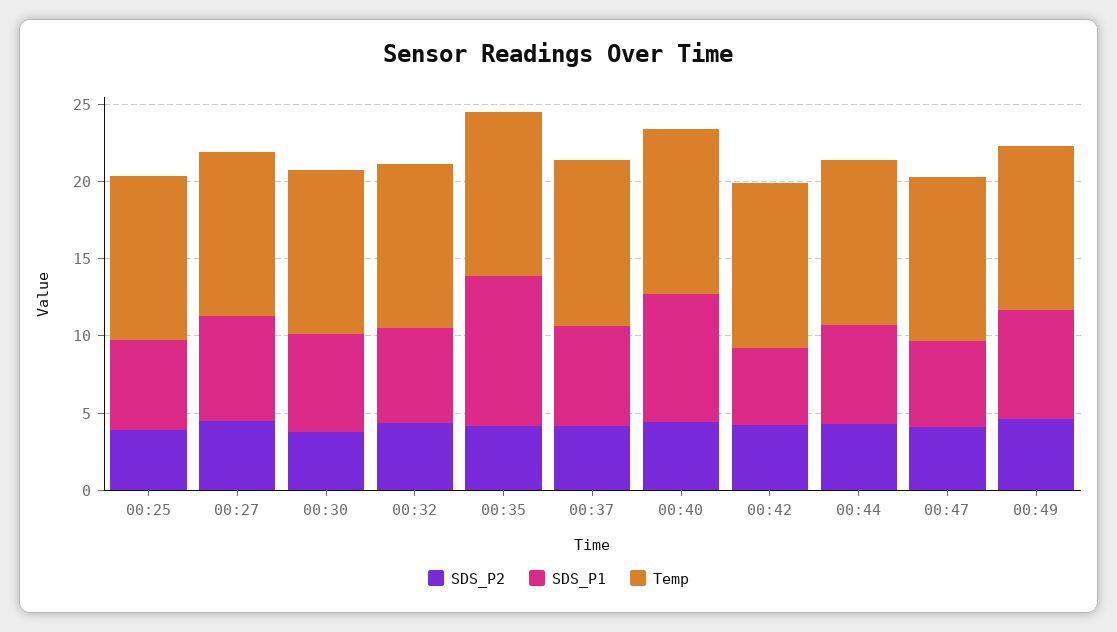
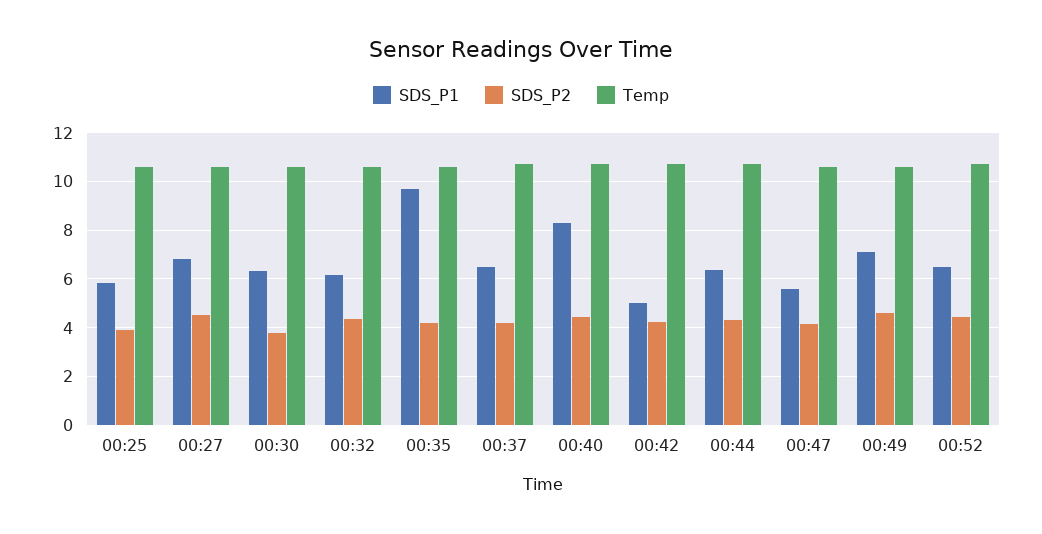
SDS_P1, 00:52: none -> 6.5
SDS_P2, 00:52: none -> 4.5
Temp, 00:52: none -> 10.75

